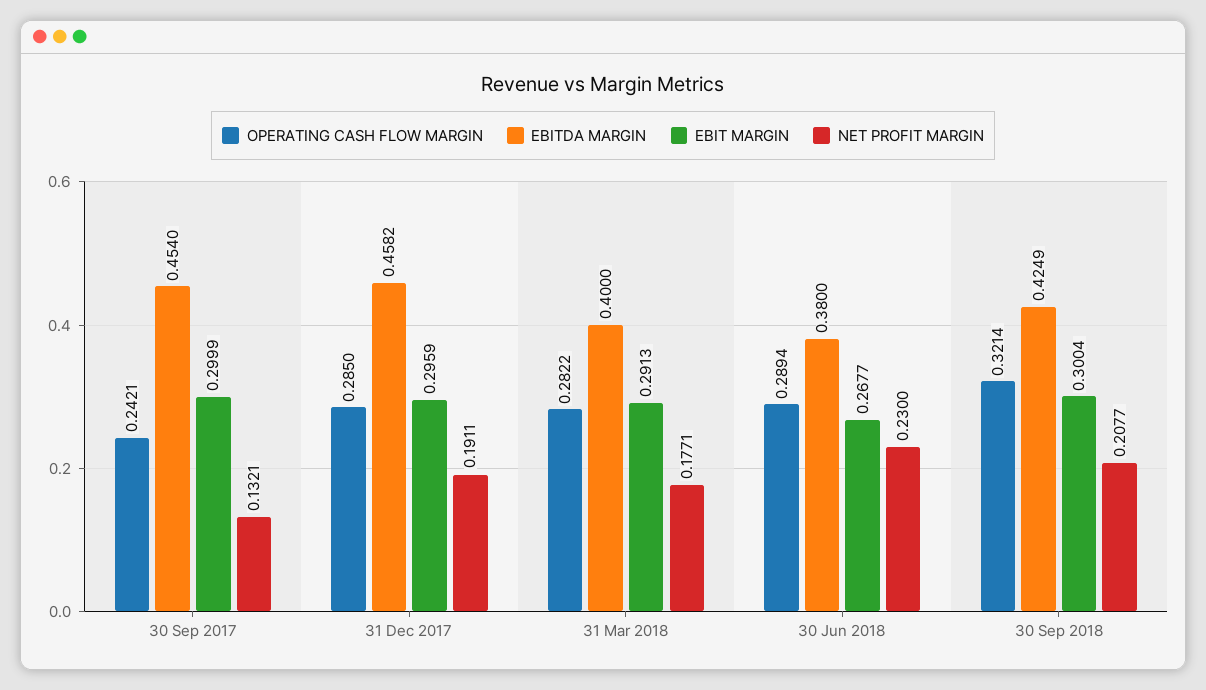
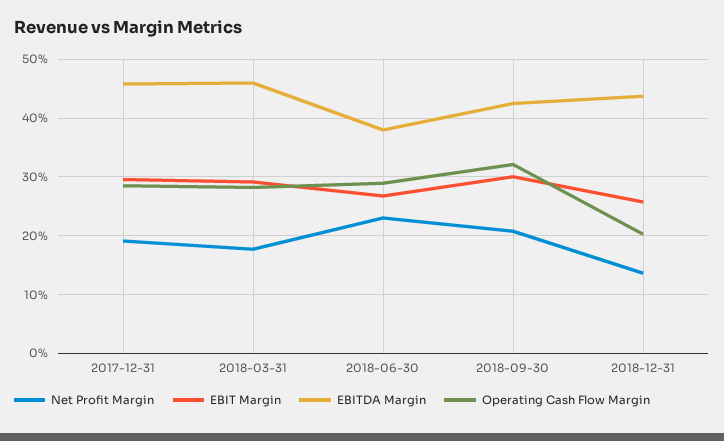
OPERATING CASH FLOW MARGIN, 30 Sep 2017: 0.2421 -> none
EBITDA MARGIN, 30 Sep 2017: 0.454 -> none
EBIT MARGIN, 30 Sep 2017: 0.2999 -> none
NET PROFIT MARGIN, 30 Sep 2017: 0.1321 -> none
EBITDA MARGIN, 31 Mar 2018: 0.4 -> 0.46
NET PROFIT MARGIN, 2018-12-31: none -> 0.14
EBIT MARGIN, 2018-12-31: none -> 0.26
EBITDA MARGIN, 2018-12-31: none -> 0.44
OPERATING CASH FLOW MARGIN, 2018-12-31: none -> 0.2

